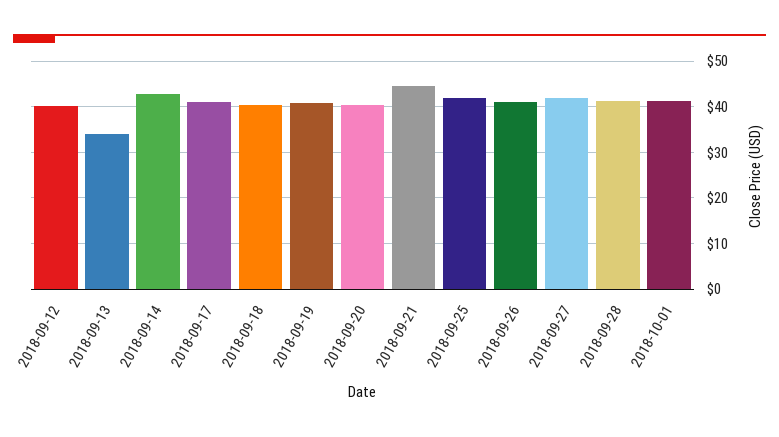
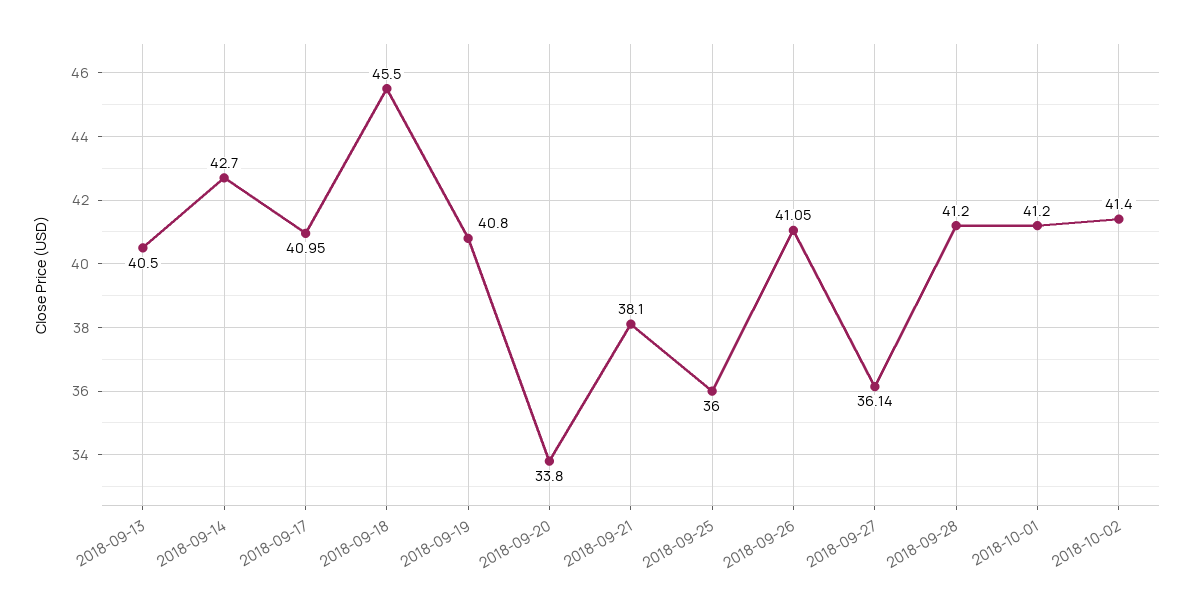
2018-09-12: 40 -> none
2018-09-13: 34 -> 40.5
2018-09-18: 40 -> 45.5
2018-09-20: 40 -> 33.8
2018-09-21: 44 -> 38.1
2018-09-25: 42 -> 36
2018-09-27: 42 -> 36.14
2018-10-02: none -> 41.4

